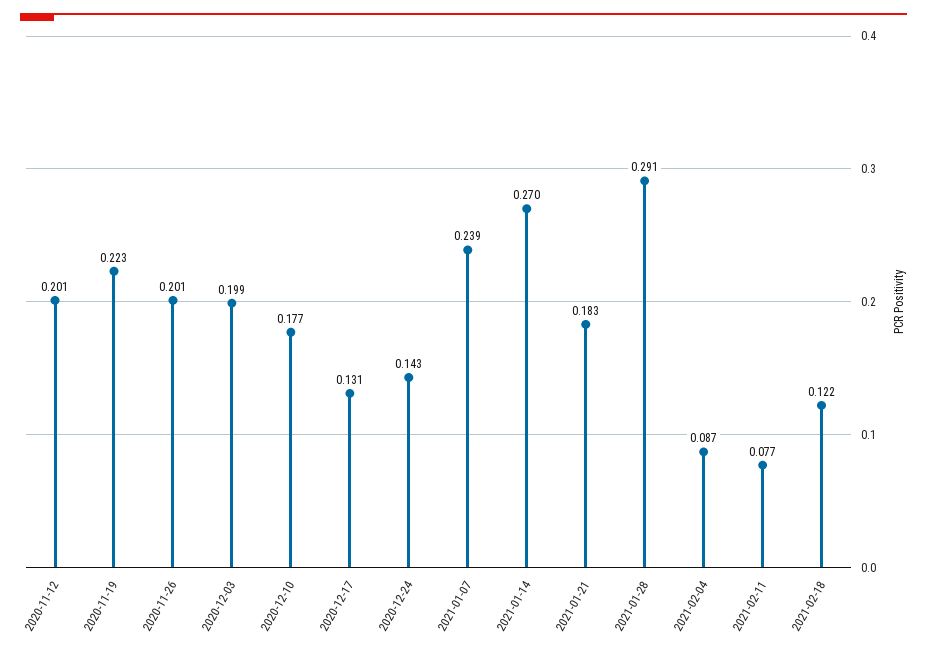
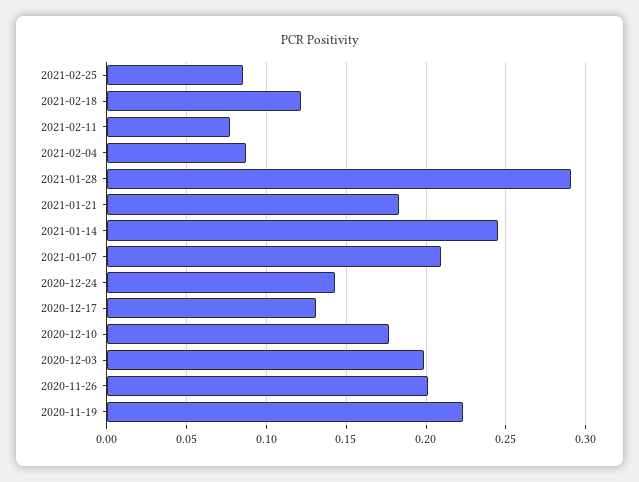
2020-11-12: 0.201 -> none
2021-01-07: 0.239 -> 0.21
2021-01-14: 0.27 -> 0.245
2021-02-25: none -> 0.085

